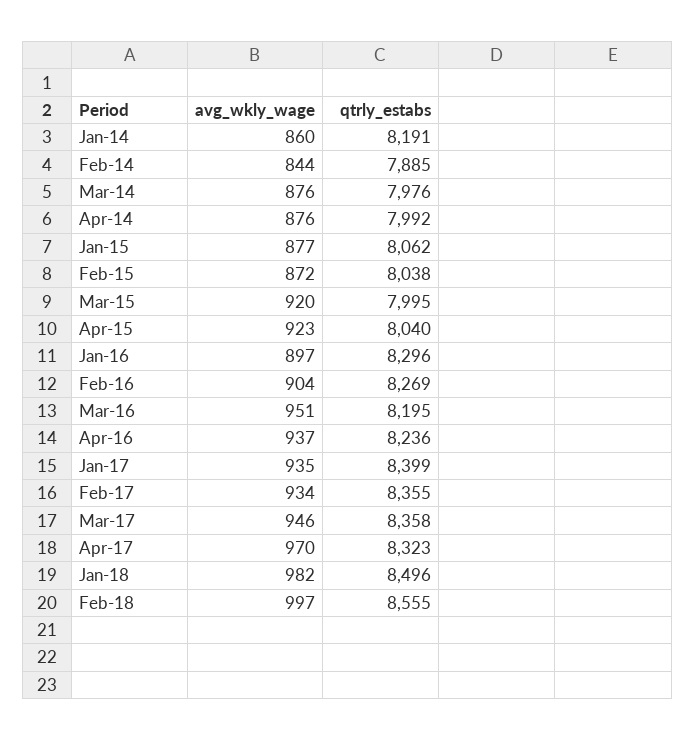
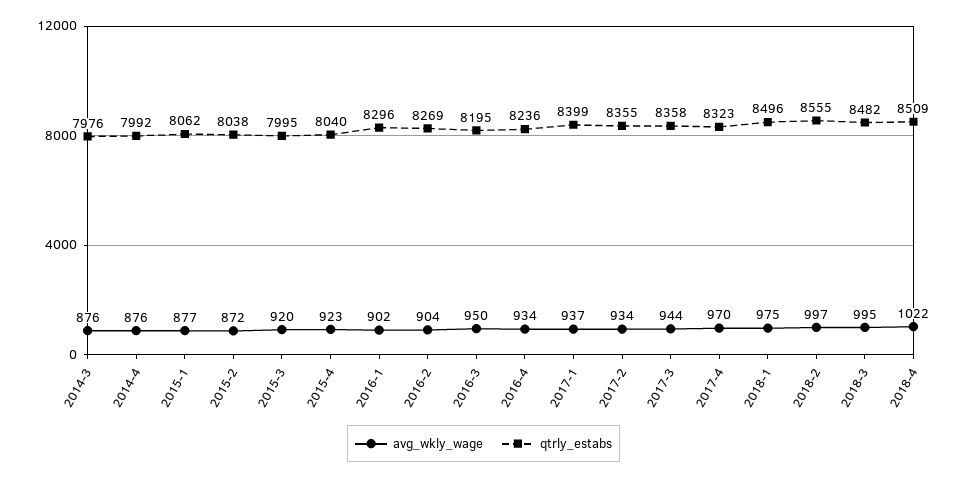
avg_wkly_wage, Jan-14: 860 -> none
qtrly_estabs, Jan-14: 8191 -> none
avg_wkly_wage, Feb-14: 844 -> none
qtrly_estabs, Feb-14: 7885 -> none
avg_wkly_wage, Jan-16: 897 -> 902
avg_wkly_wage, Mar-16: 951 -> 950
avg_wkly_wage, Apr-16: 937 -> 934
avg_wkly_wage, Jan-17: 935 -> 937
avg_wkly_wage, Mar-17: 946 -> 944
avg_wkly_wage, Jan-18: 982 -> 975
avg_wkly_wage, 2018-3: none -> 995
qtrly_estabs, 2018-3: none -> 8482
avg_wkly_wage, 2018-4: none -> 1022
qtrly_estabs, 2018-4: none -> 8509

